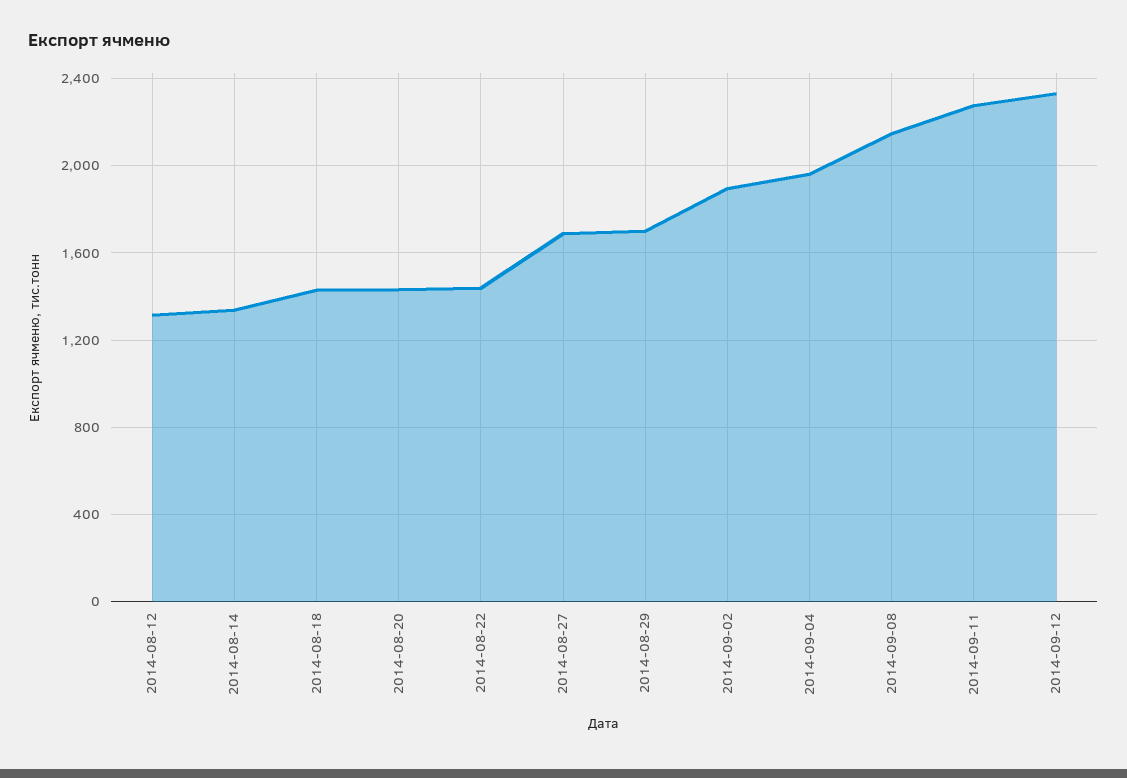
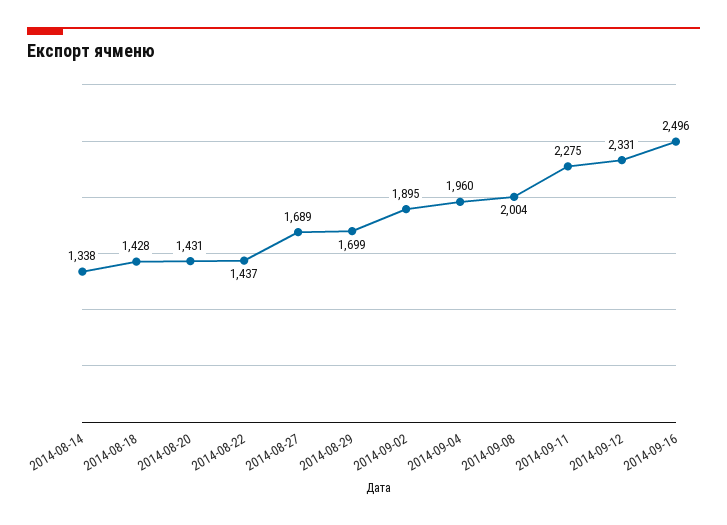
2014-08-12: 1300 -> none
2014-09-08: 2150 -> 2004
2014-09-16: none -> 2496

